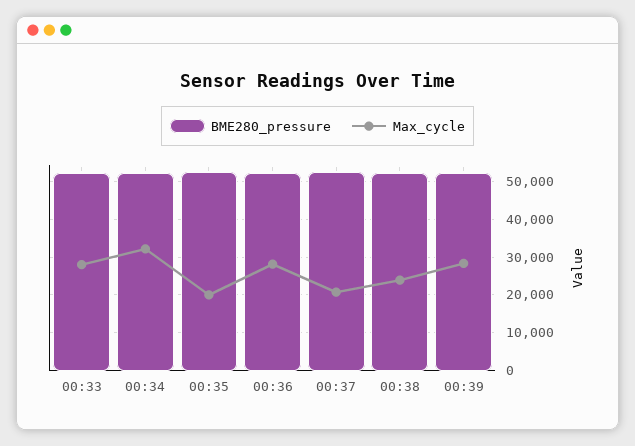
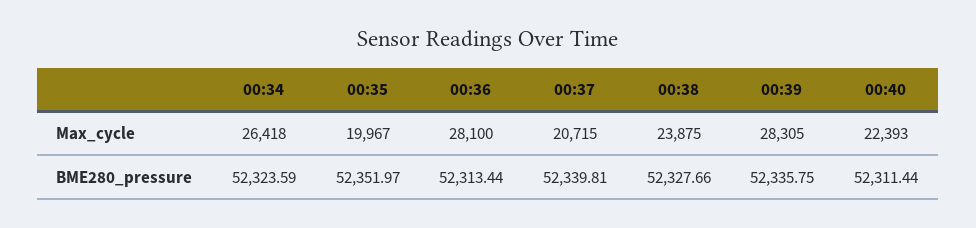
BME280_pressure, 00:33: 52000 -> none
Max_cycle, 00:33: 28000 -> none
Max_cycle, 00:34: 32000 -> 26418
Max_cycle, 00:40: none -> 22393
BME280_pressure, 00:40: none -> 52311.44

